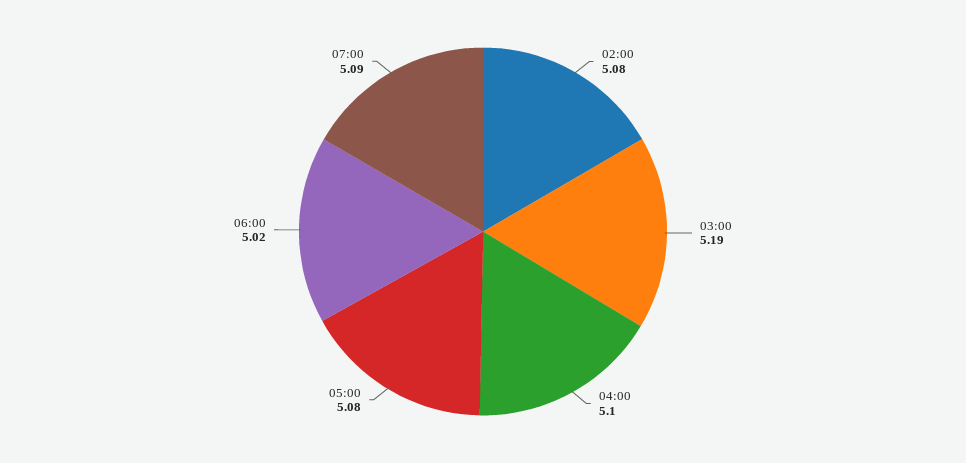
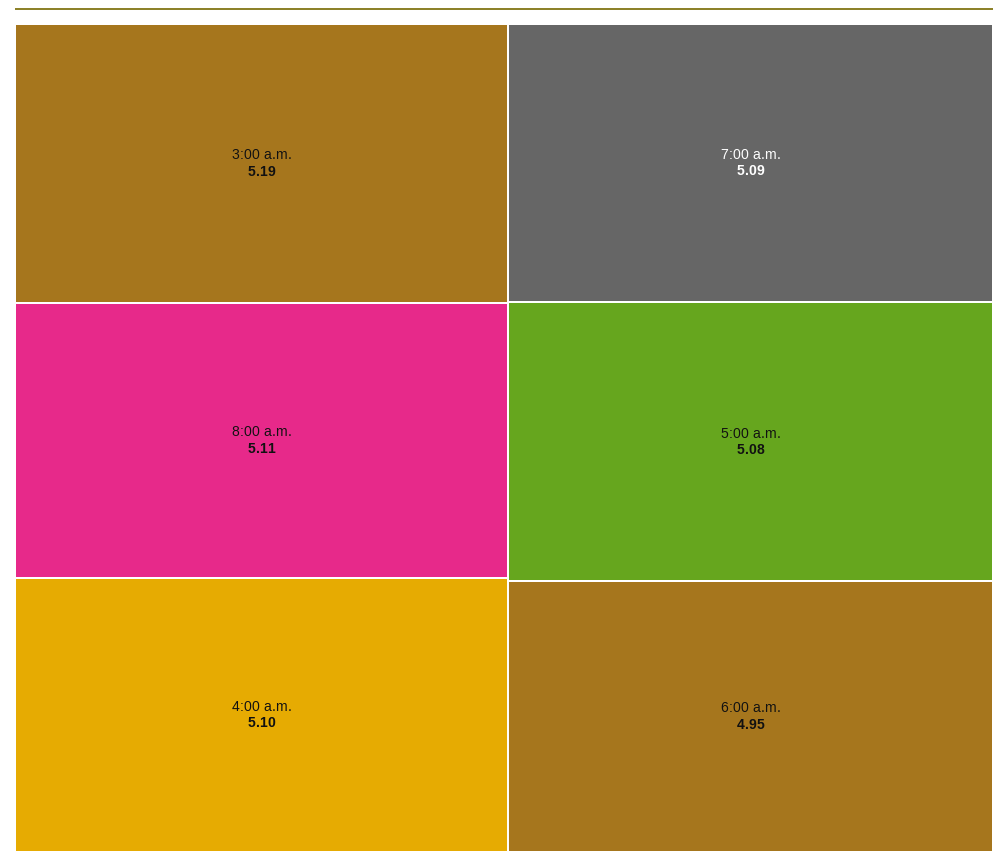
02:00: 5.08 -> none
06:00: 5.02 -> 4.95
8:00 a.m.: none -> 5.11

